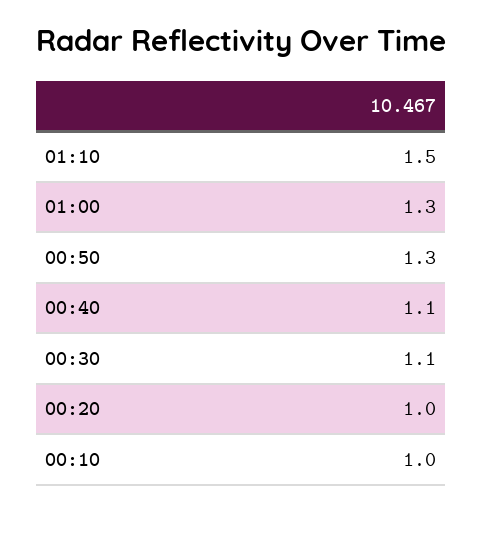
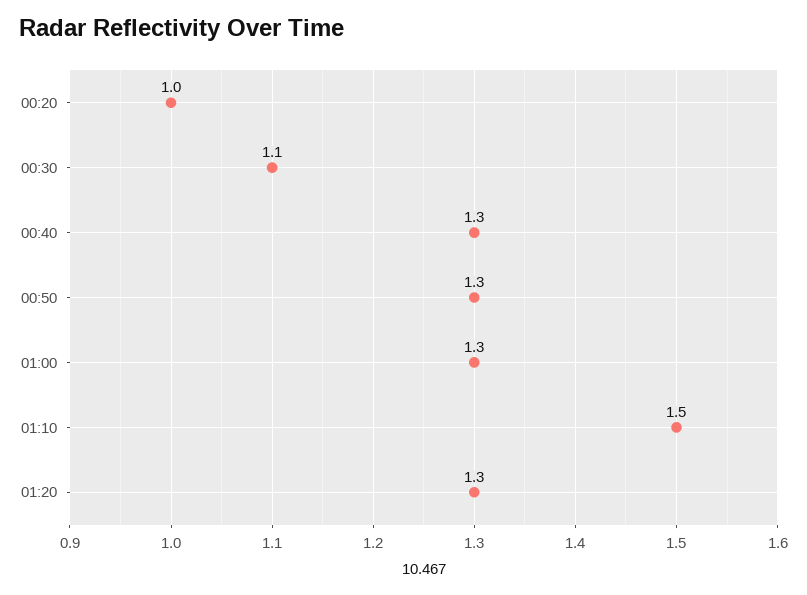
00:40: 1.1 -> 1.3
00:10: 1 -> none
01:20: none -> 1.3

